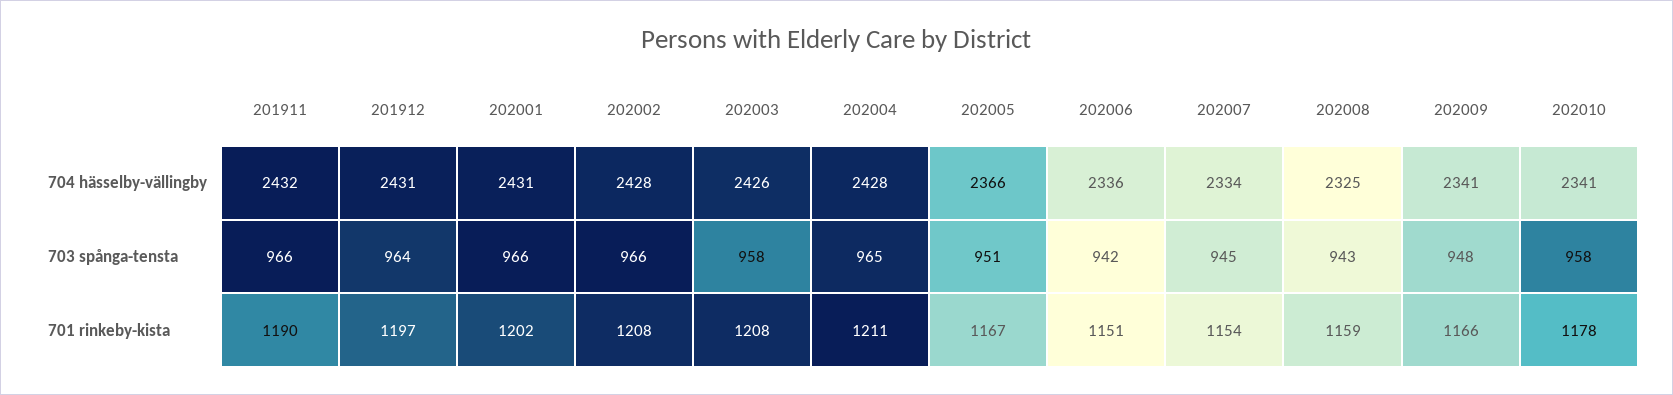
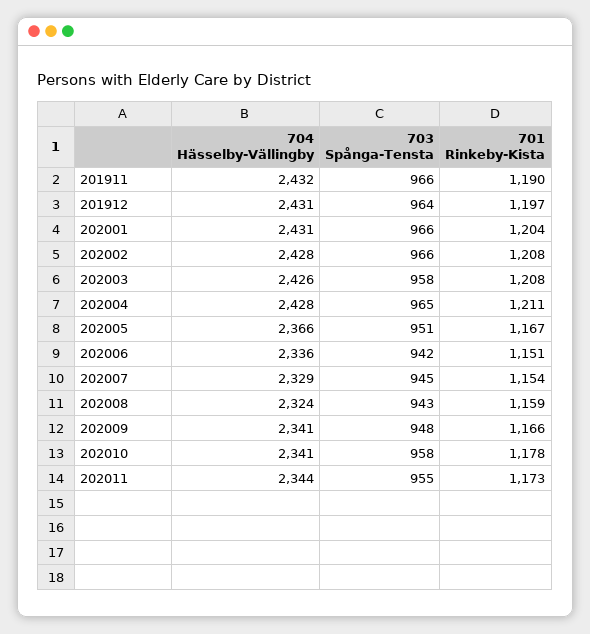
202007, 704 hässelby-vällingby: 2334 -> 2329
202008, 704 hässelby-vällingby: 2325 -> 2324
202001, 701 rinkeby-kista: 1202 -> 1204
202011, 704 hässelby-vällingby: none -> 2344
202011, 703 spånga-tensta: none -> 955
202011, 701 rinkeby-kista: none -> 1173

